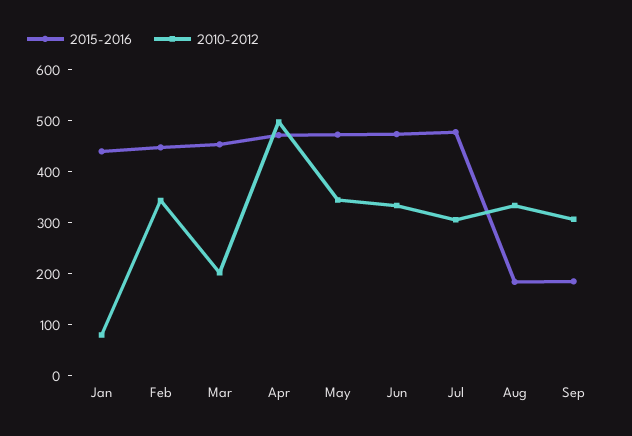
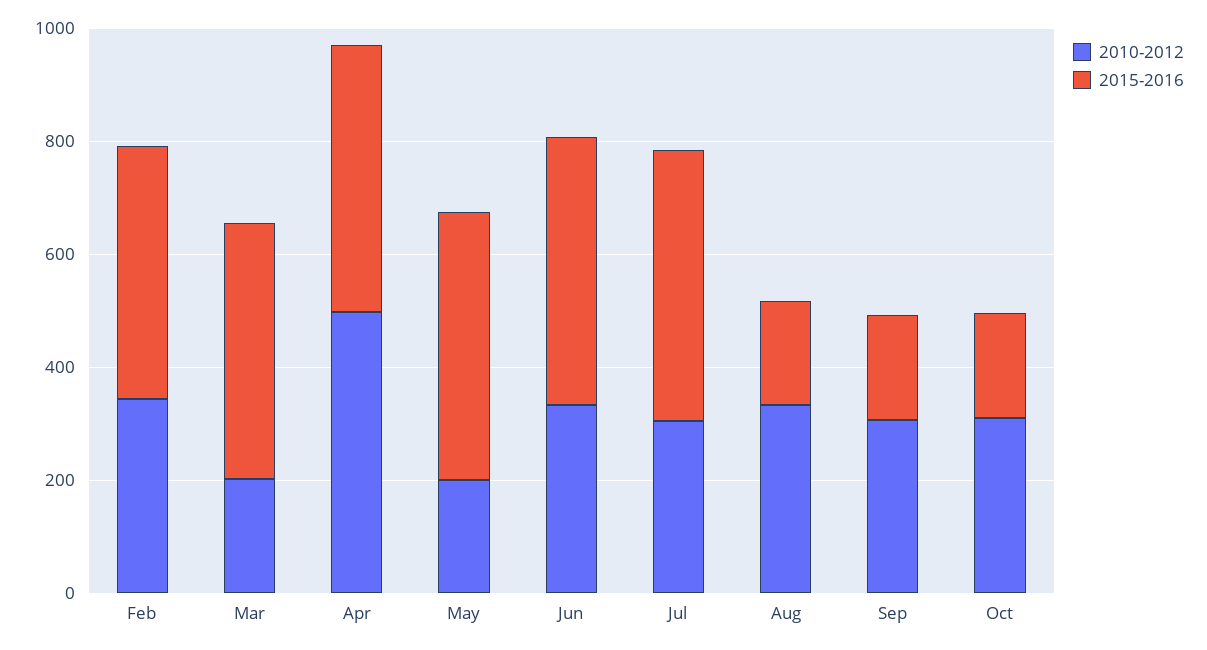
2015-2016, Jan: 440 -> none
2010-2012, Jan: 80 -> none
2010-2012, May: 340 -> 200
2010-2012, Oct: none -> 300
2015-2016, Oct: none -> 200

